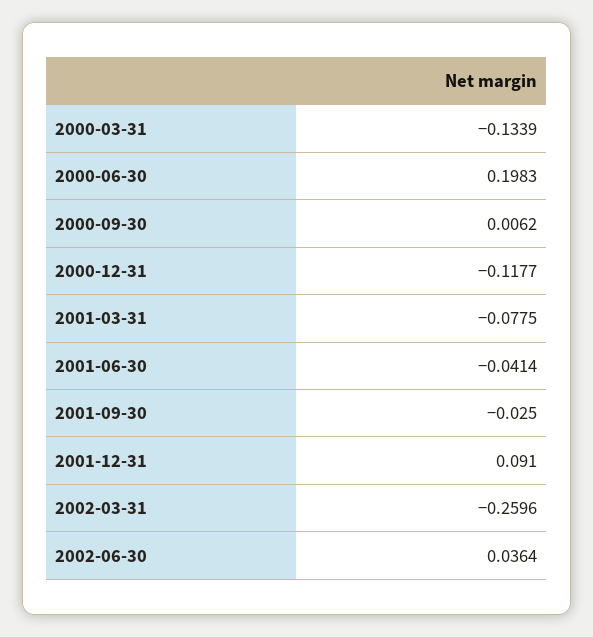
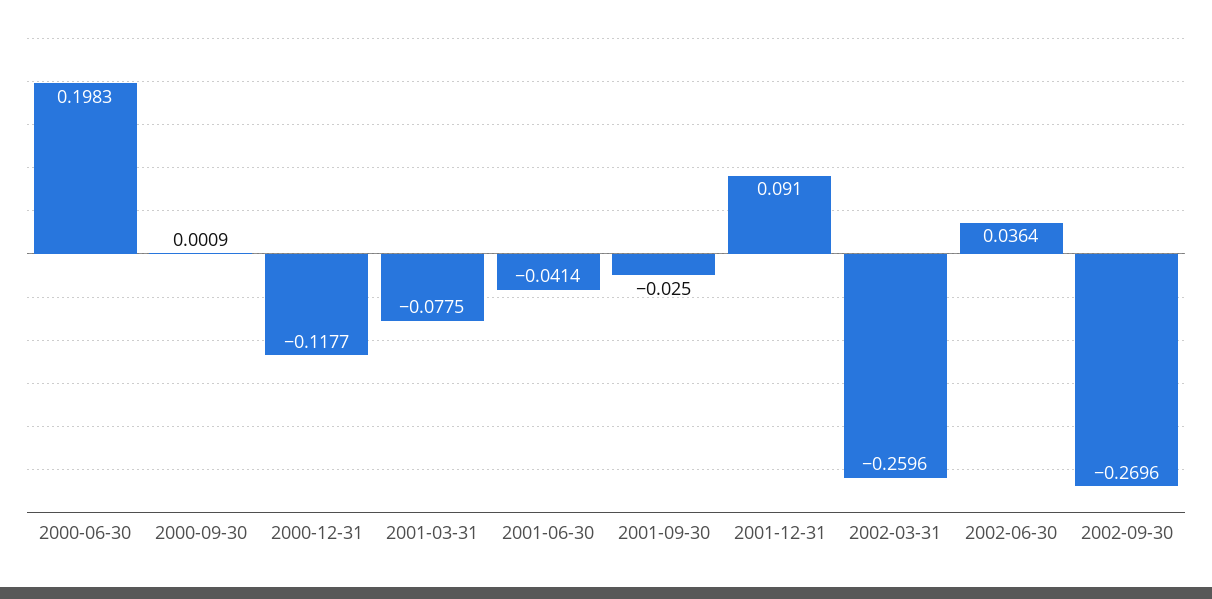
2000-03-31: -0.1339 -> none
2000-09-30: 0.0062 -> 0.0009
2002-09-30: none -> -0.2696

